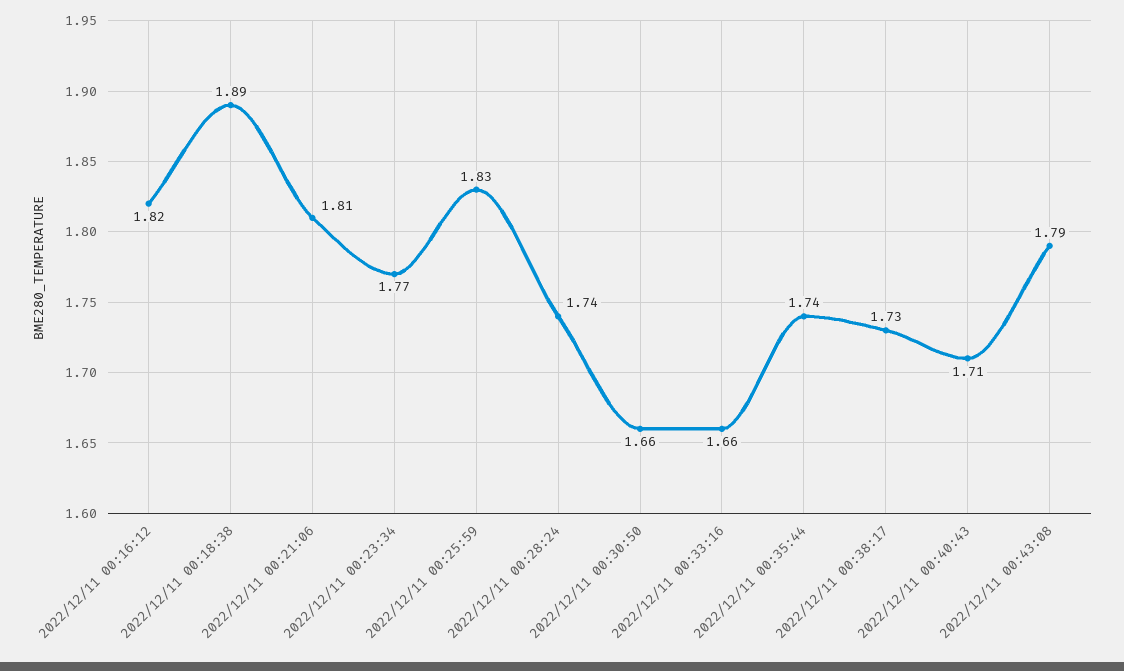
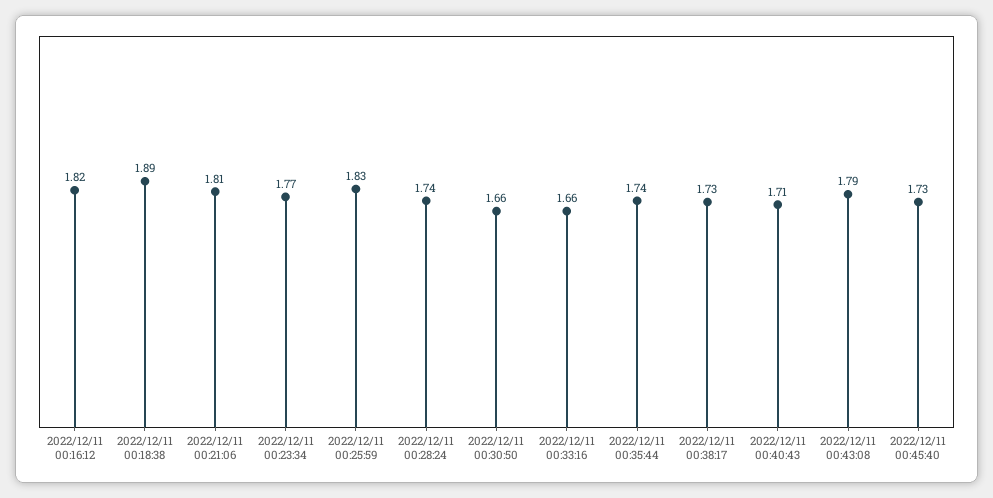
2022/12/11 00:45:40: none -> 1.73

